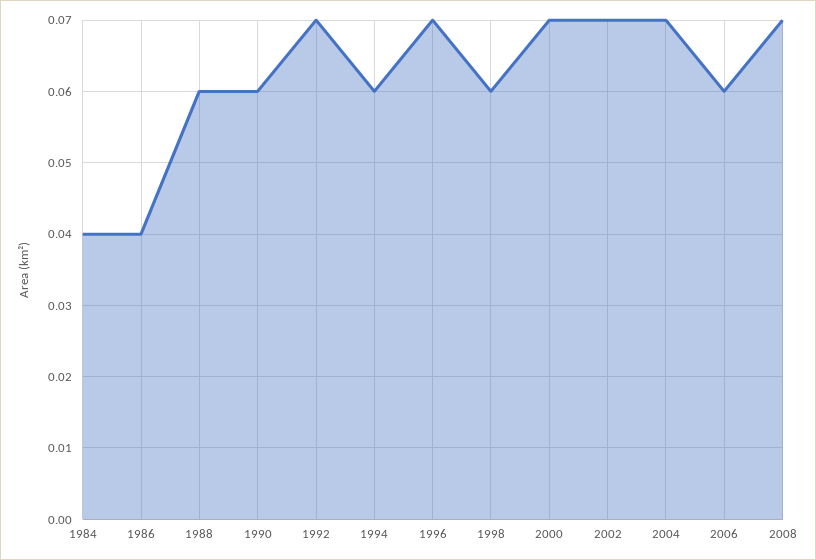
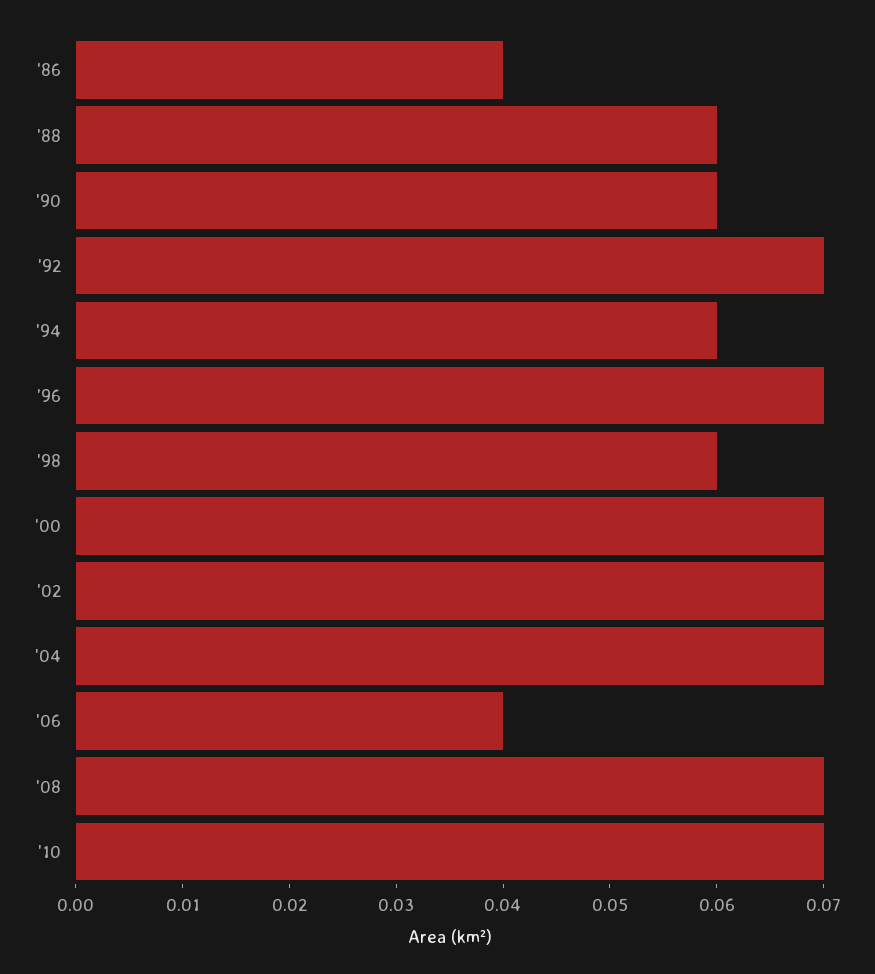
1984: 0.04 -> none
2006: 0.06 -> 0.04
'10: none -> 0.07

